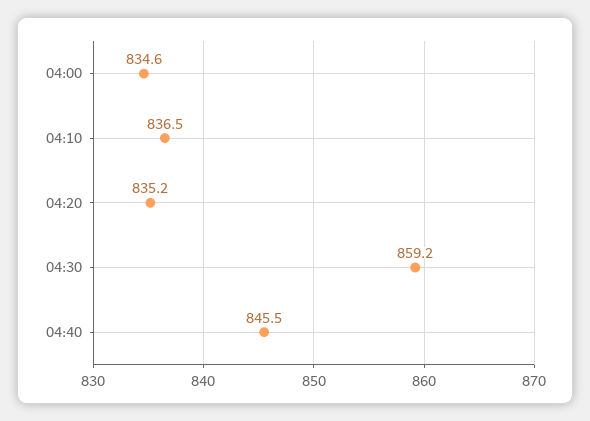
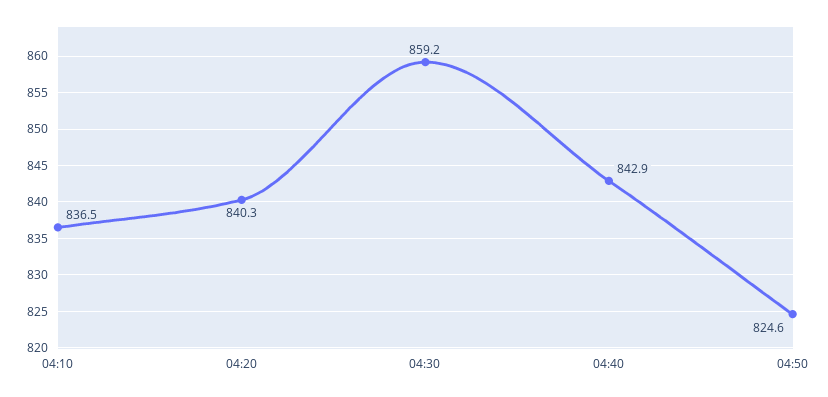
04:00: 834.6 -> none
04:20: 835.2 -> 840.3
04:40: 845.5 -> 842.9
04:50: none -> 824.6

